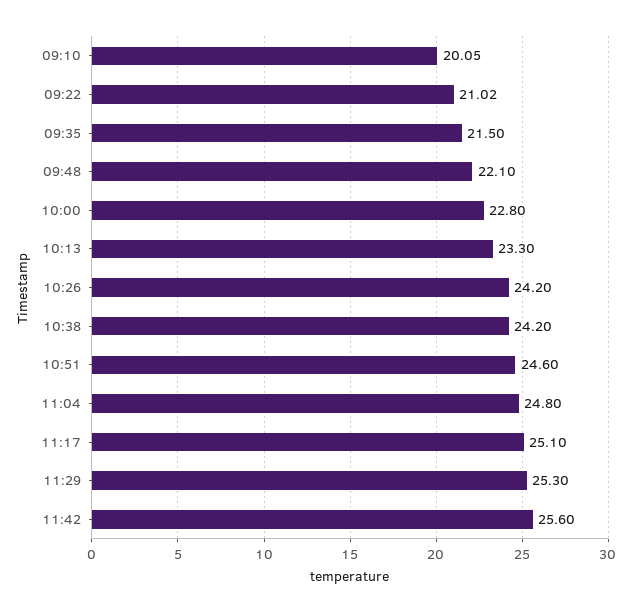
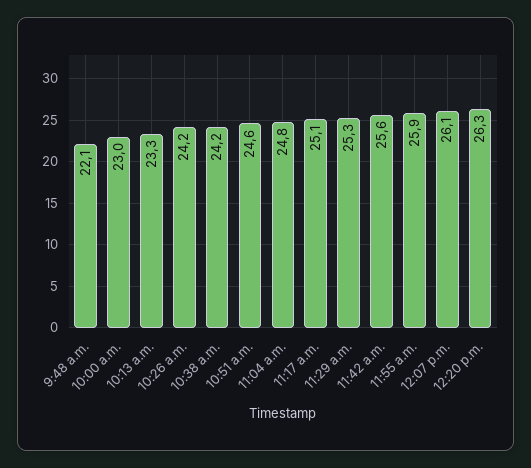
09:10: 20.05 -> none
09:22: 21.02 -> none
09:35: 21.5 -> none
10:00: 22.8 -> 23
11:55 a.m.: none -> 25.9
12:07 p.m.: none -> 26.1
12:20 p.m.: none -> 26.3

